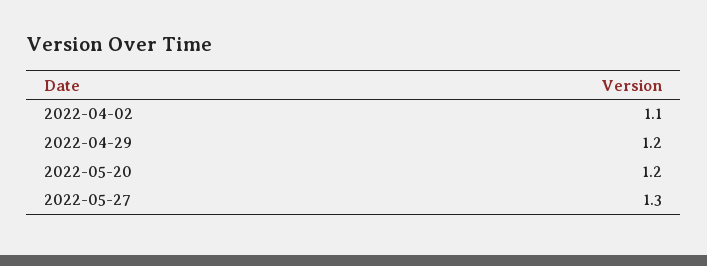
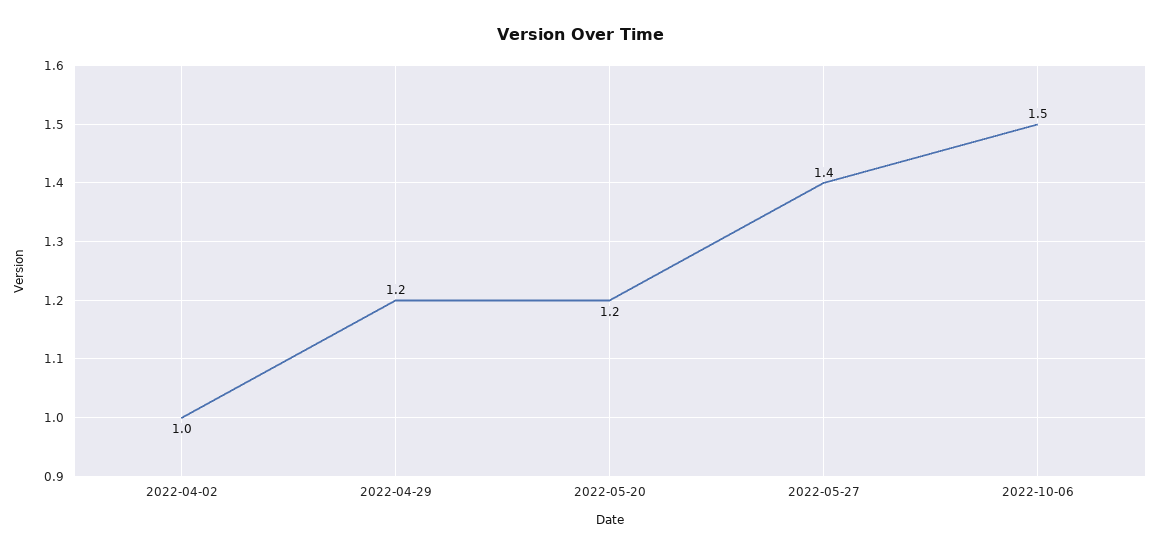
2022-04-02: 1.1 -> 1
2022-05-27: 1.3 -> 1.4
2022-10-06: none -> 1.5

